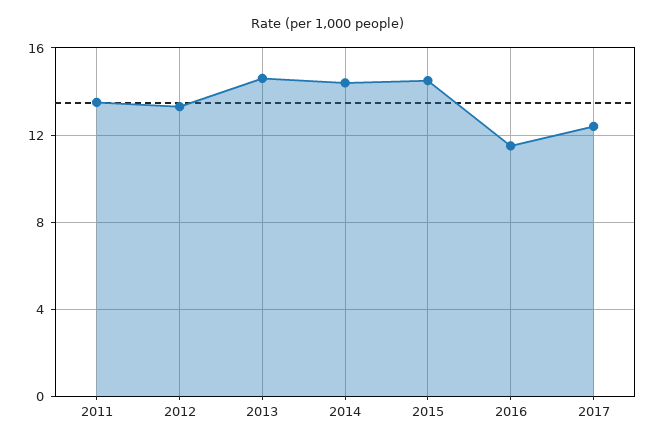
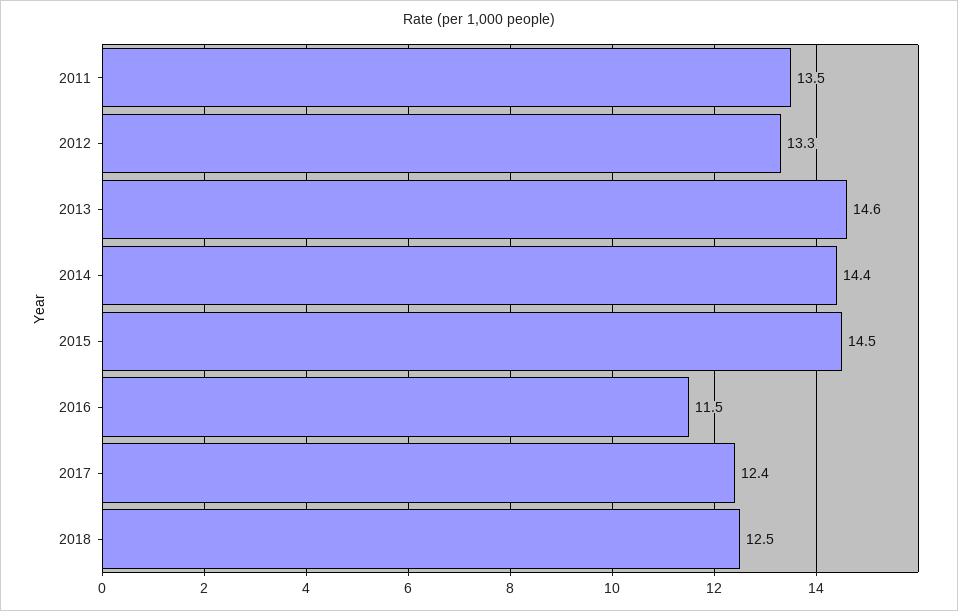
2018: none -> 12.5

